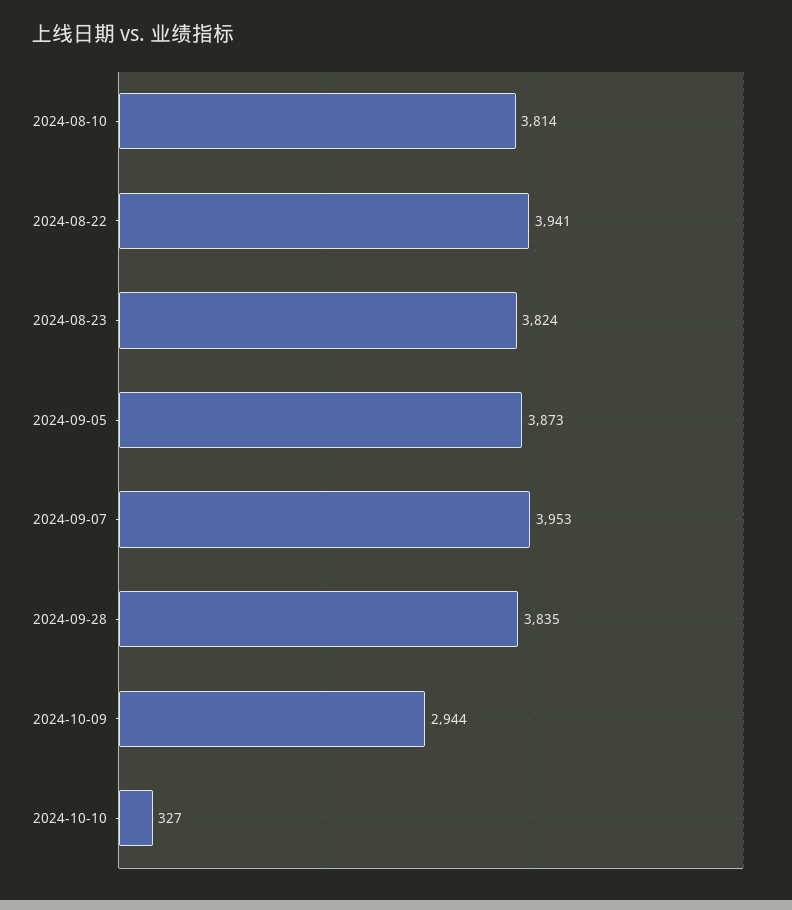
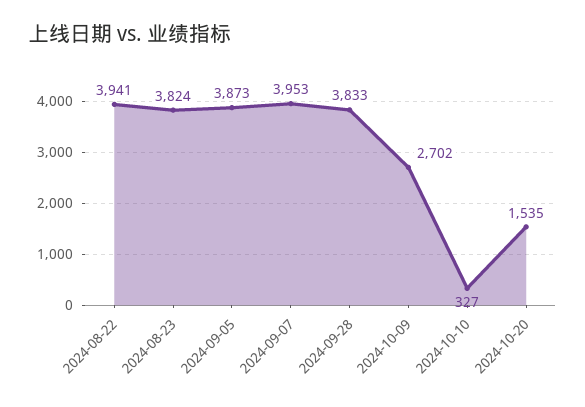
2024-08-10: 3814 -> none
2024-09-28: 3835 -> 3833
2024-10-09: 2944 -> 2702
2024-10-20: none -> 1535

